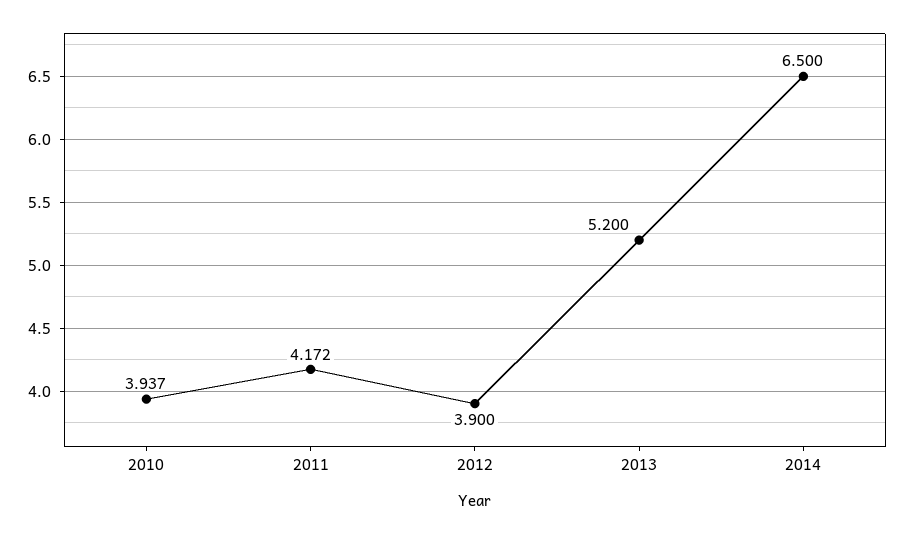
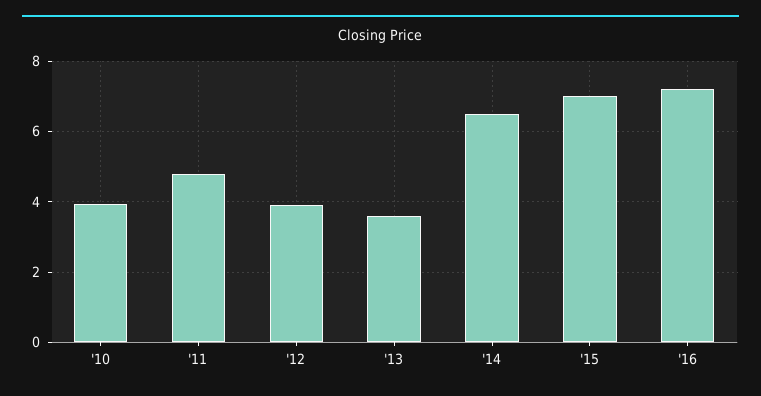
2011: 4.172 -> 4.8
2013: 5.2 -> 3.6
'15: none -> 7
'16: none -> 7.2

